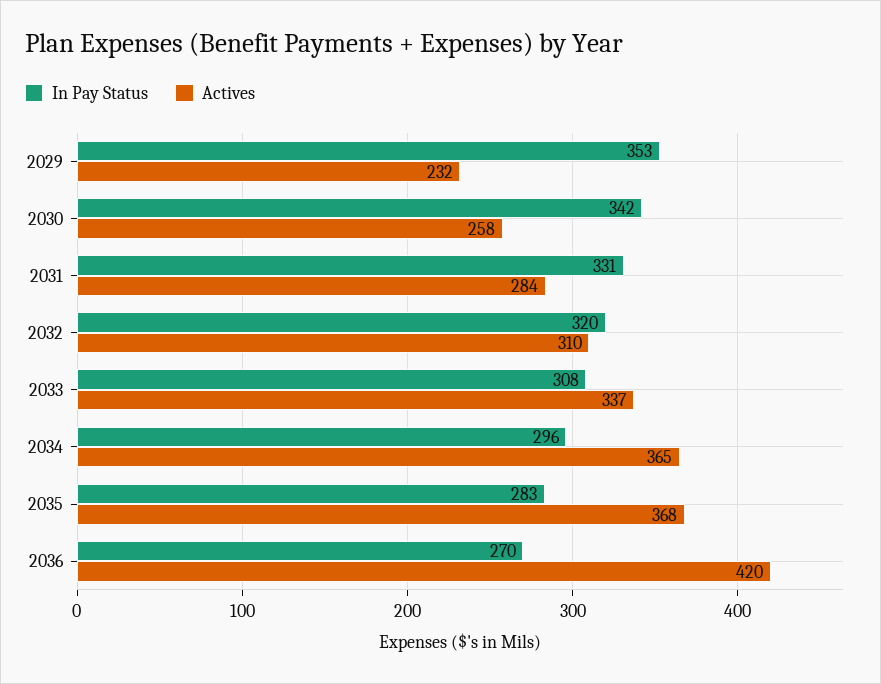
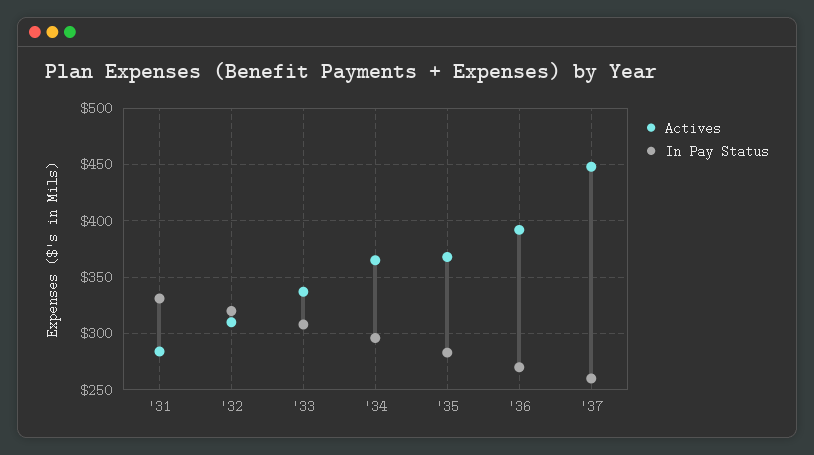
In Pay Status, 2029: 353 -> none
Actives, 2029: 232 -> none
In Pay Status, 2030: 342 -> none
Actives, 2030: 258 -> none
Actives, 2036: 420 -> 390
Actives, '37: none -> 450
In Pay Status, '37: none -> 260

